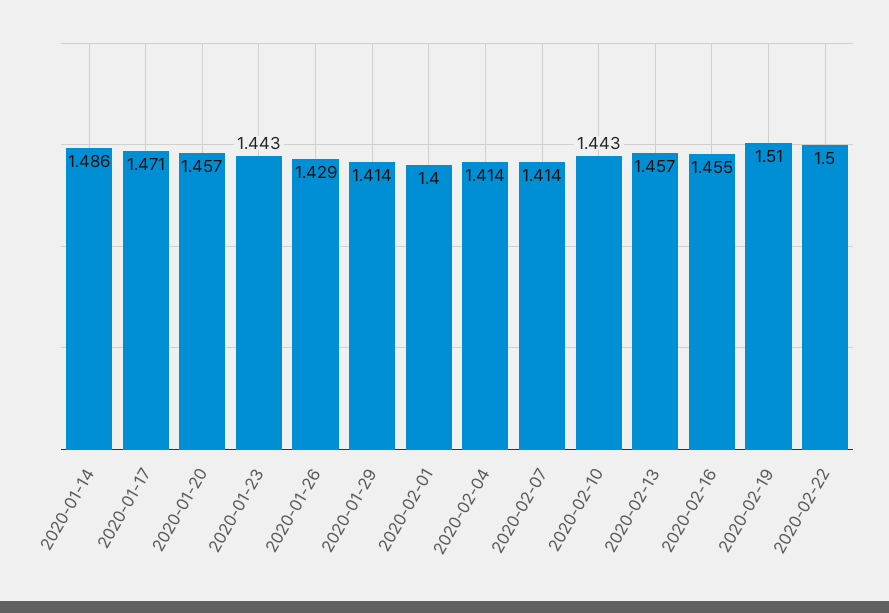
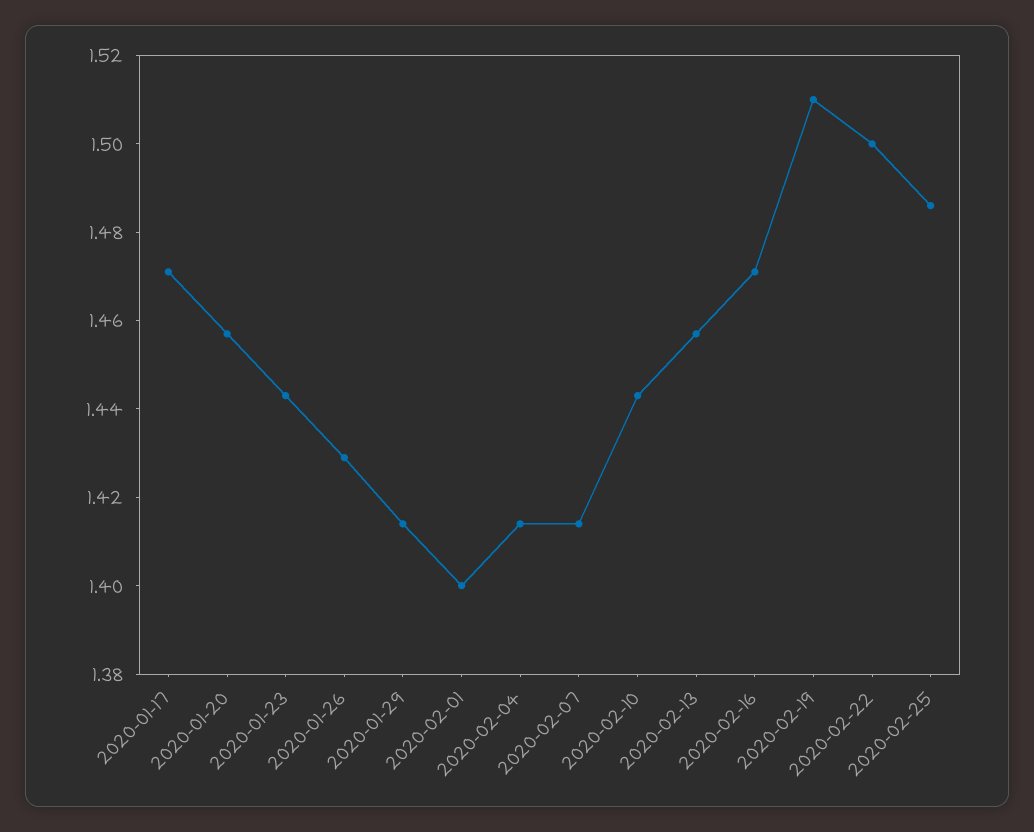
2020-01-14: 1.486 -> none
2020-02-16: 1.455 -> 1.47
2020-02-25: none -> 1.485

